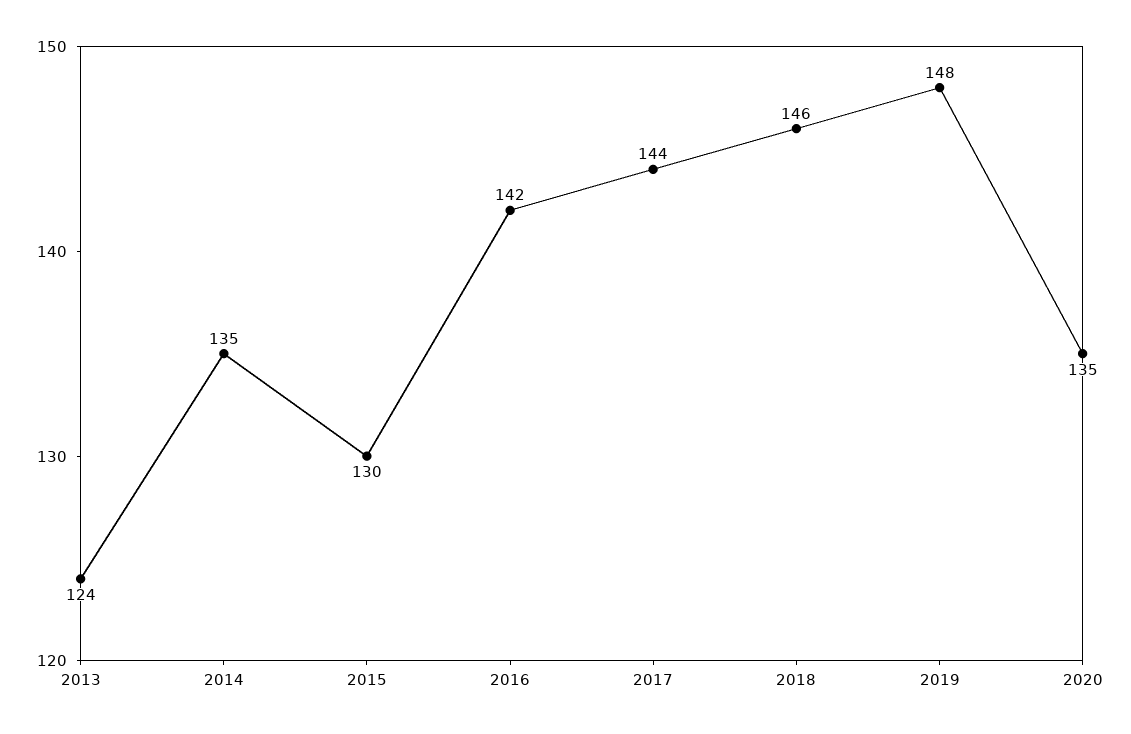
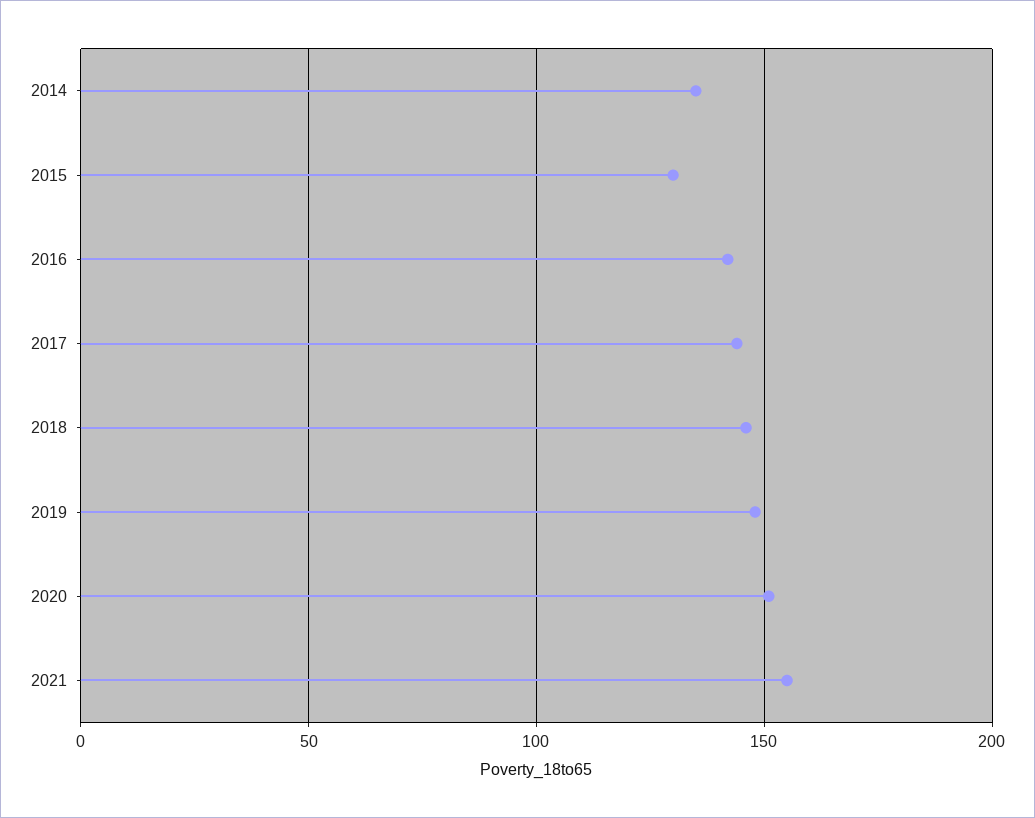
2013: 124 -> none
2020: 135 -> 150
2021: none -> 155

